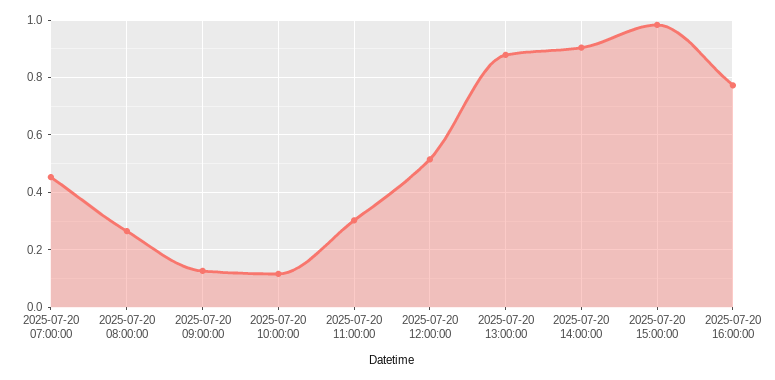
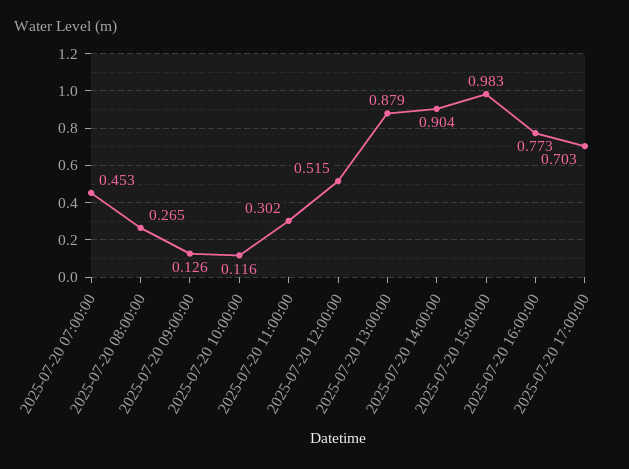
2025-07-20 17:00:00: none -> 0.703

